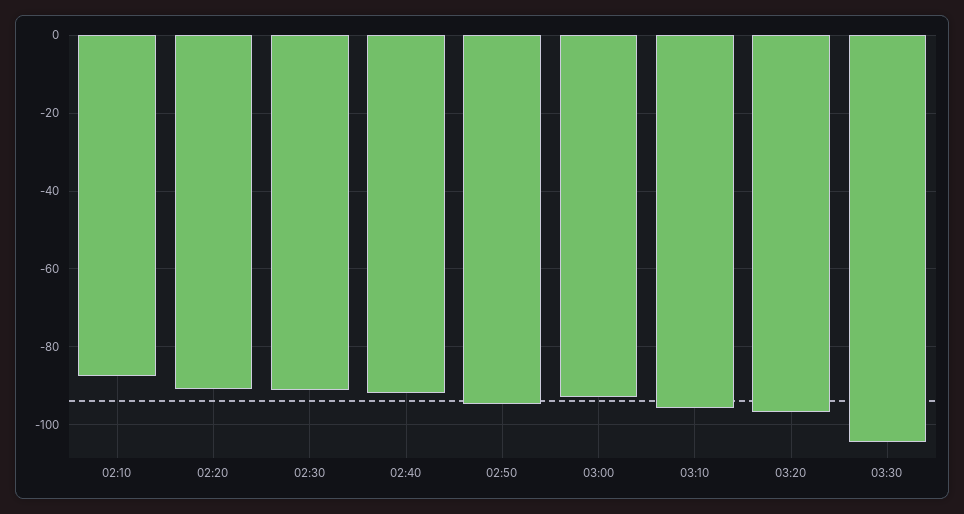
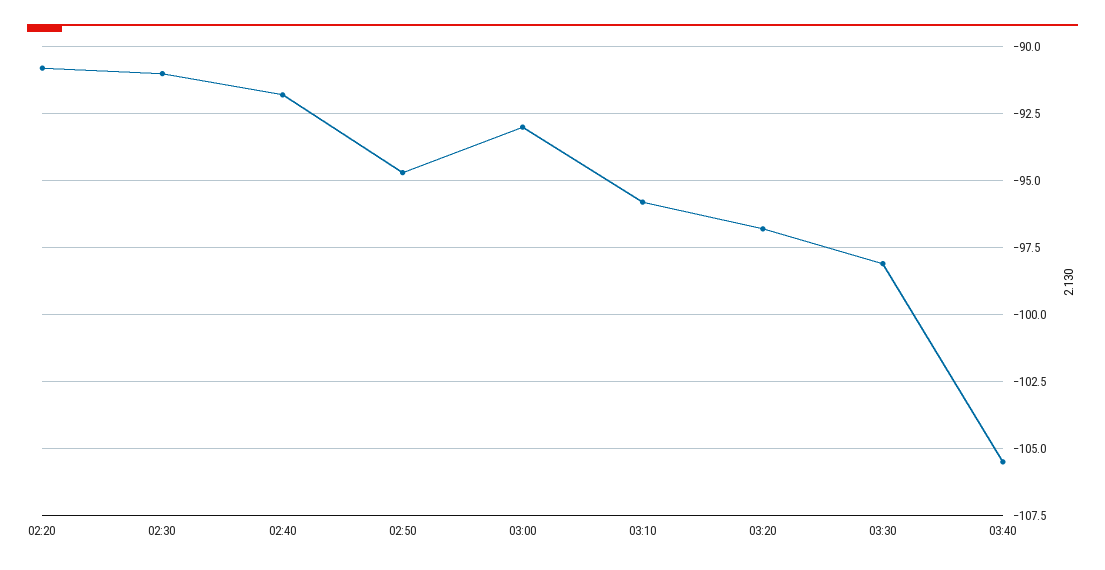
02:10: -88 -> none
03:30: -104 -> -98
03:40: none -> -105.5

